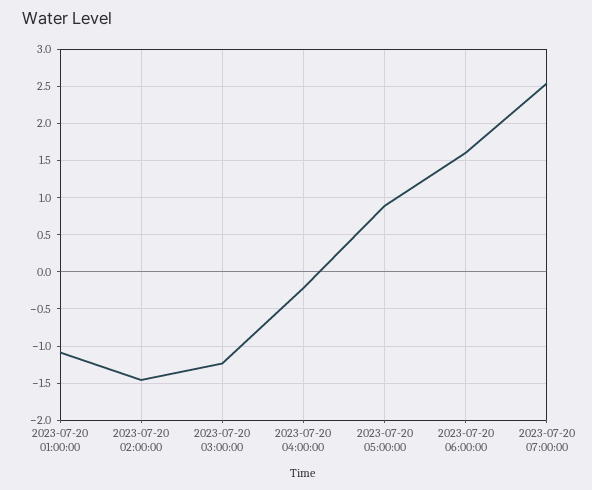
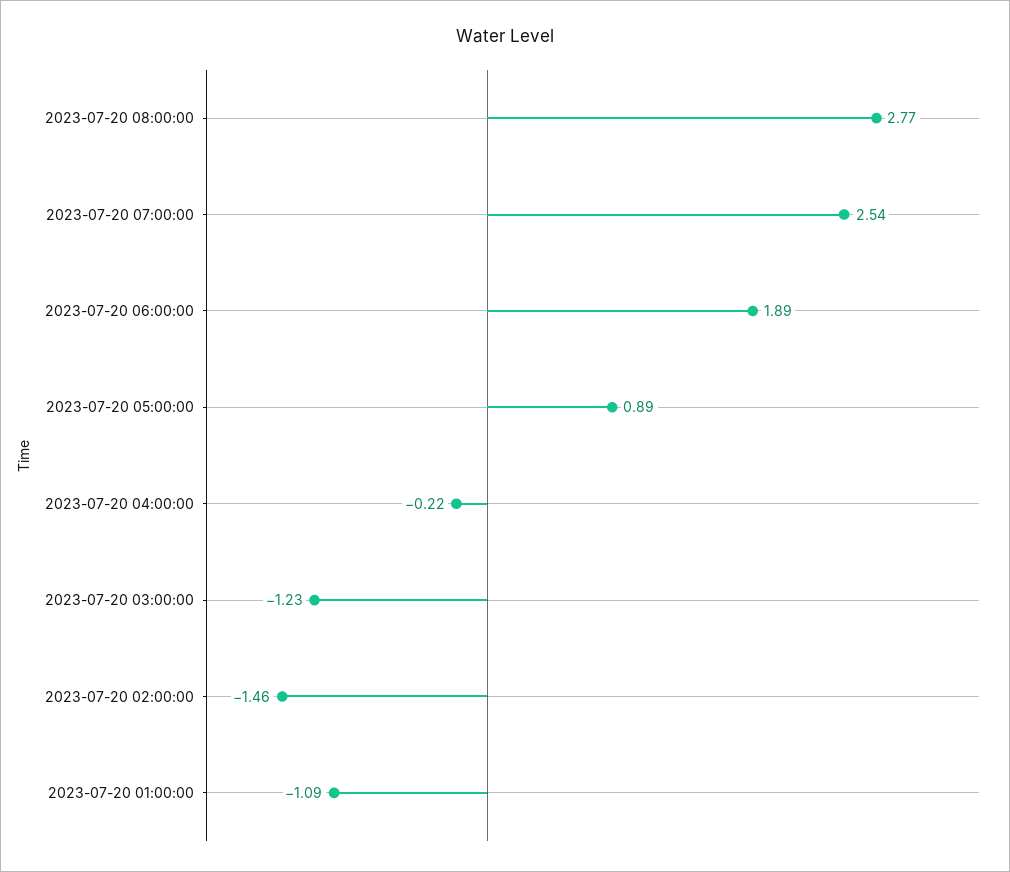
2023-07-20 06:00:00: 1.6 -> 1.89
2023-07-20 08:00:00: none -> 2.77

